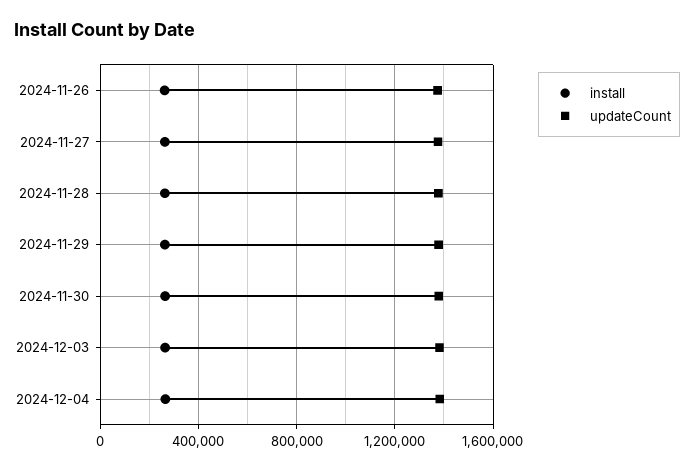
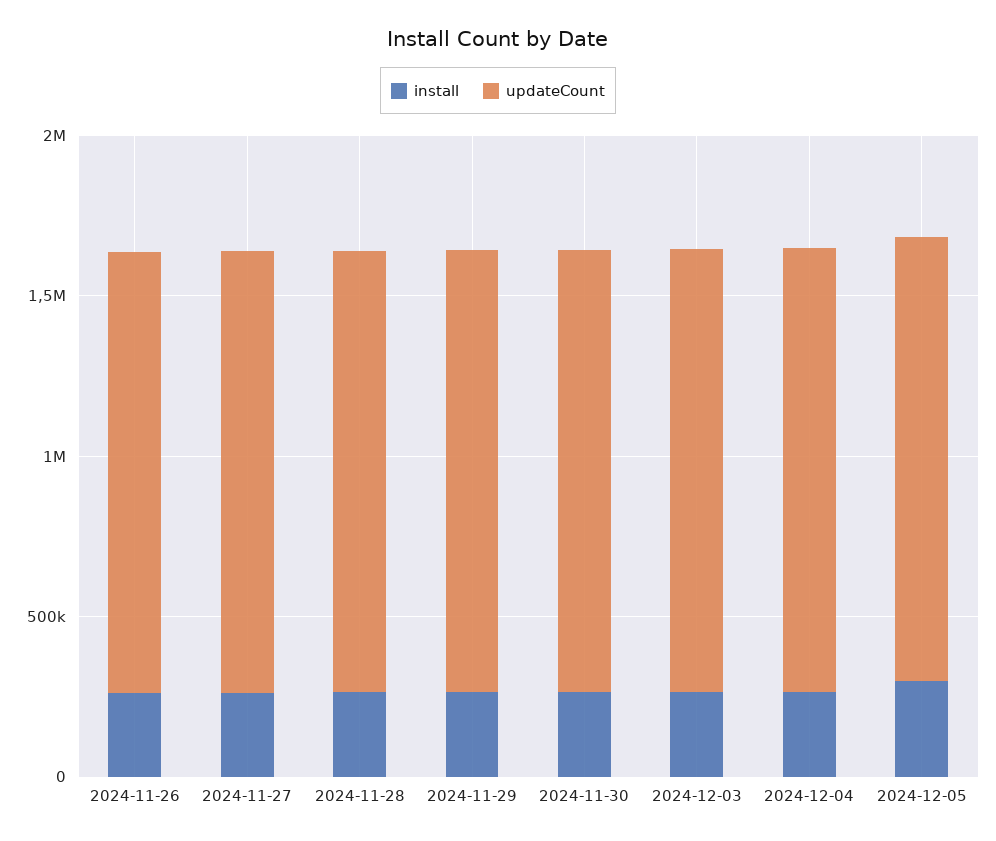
install, 2024-12-05: none -> 300000
updateCount, 2024-12-05: none -> 1400000

